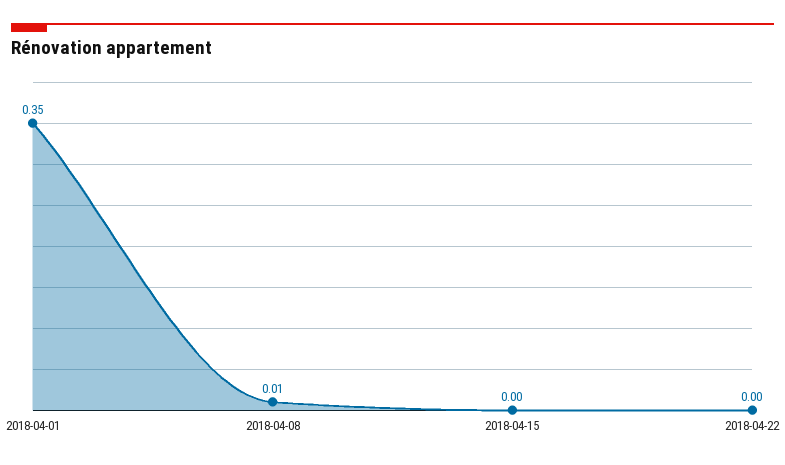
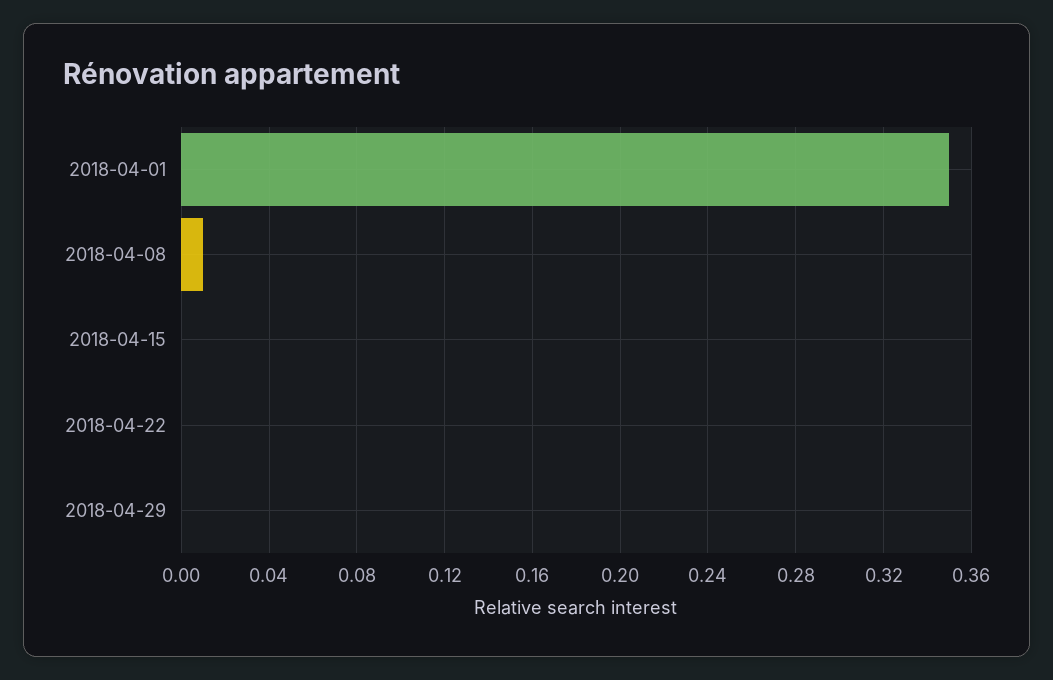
2018-04-29: none -> 0

